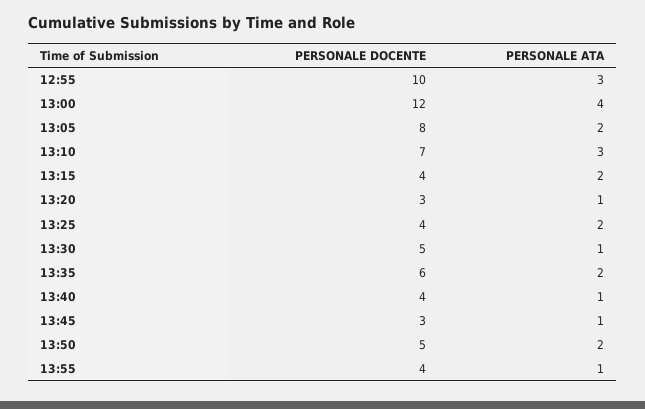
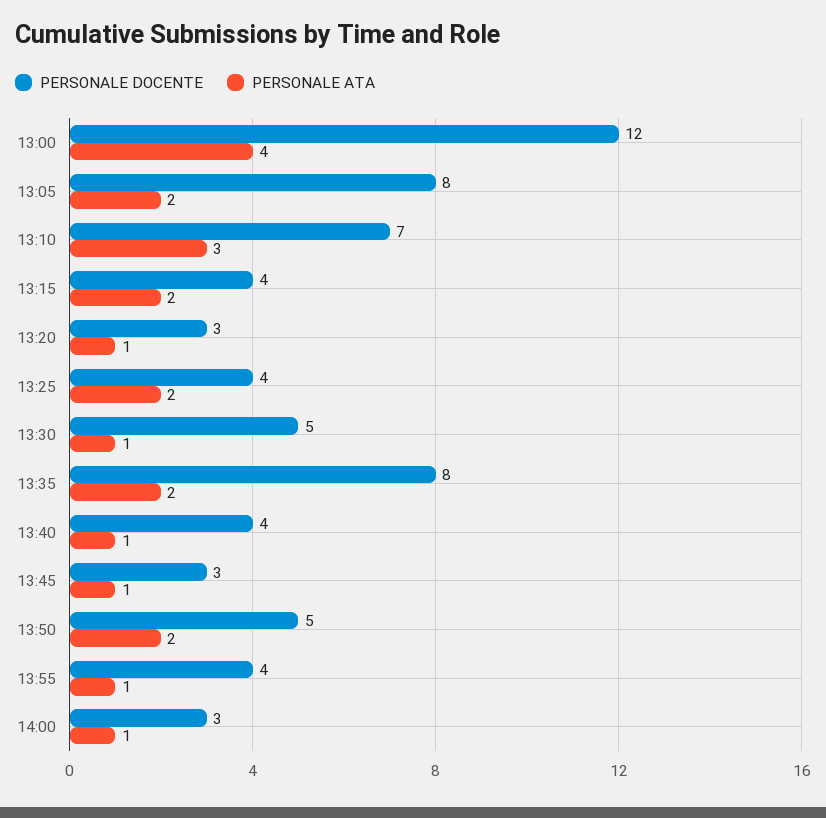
PERSONALE DOCENTE, 12:55: 10 -> none
PERSONALE ATA, 12:55: 3 -> none
PERSONALE DOCENTE, 13:35: 6 -> 8
PERSONALE DOCENTE, 14:00: none -> 3
PERSONALE ATA, 14:00: none -> 1

